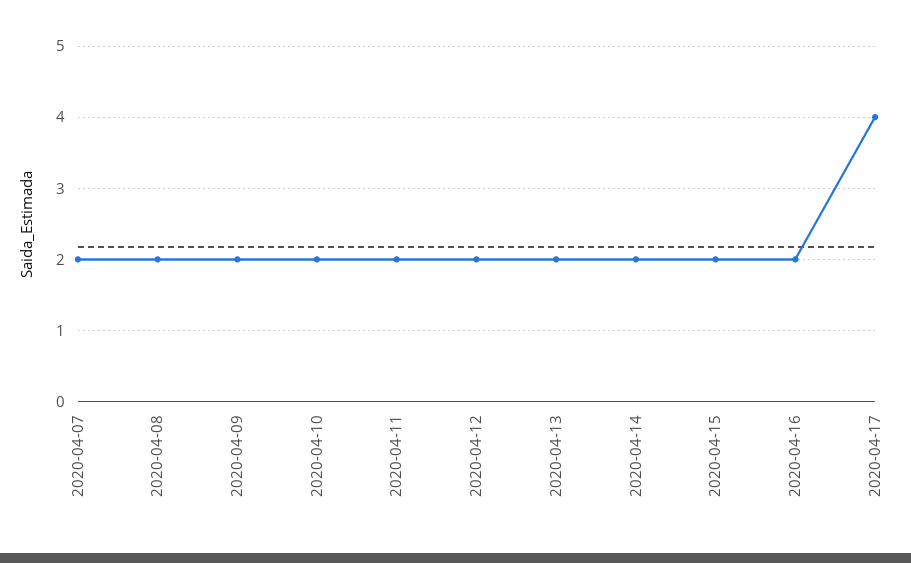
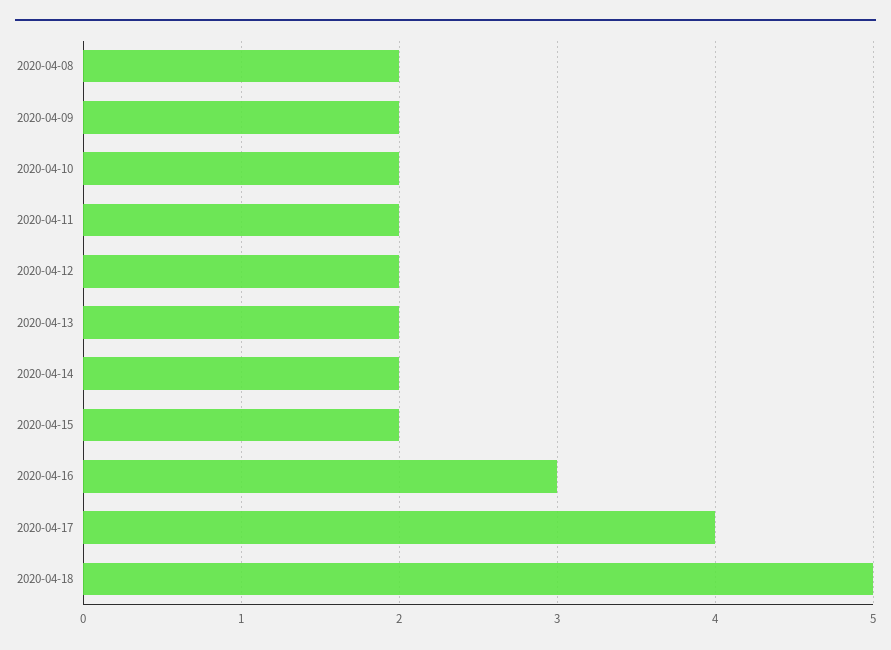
2020-04-07: 2 -> none
2020-04-16: 2 -> 3
2020-04-18: none -> 5

